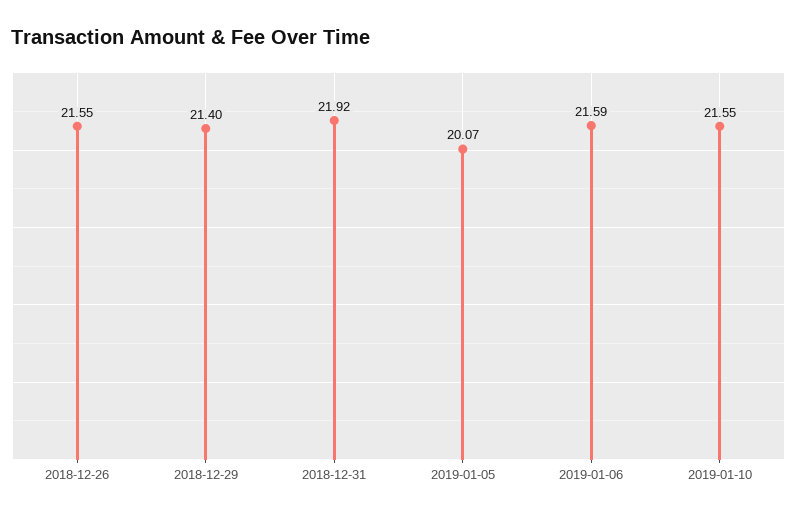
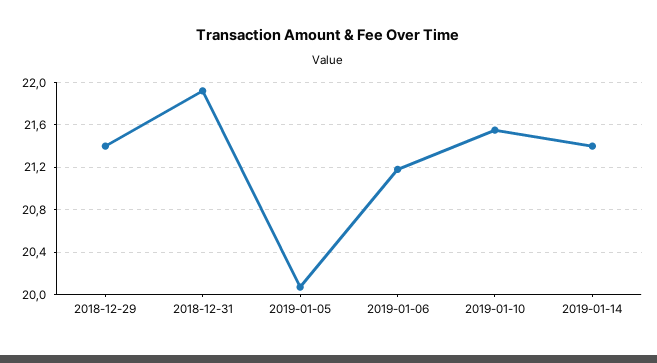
2018-12-26: 21.55 -> none
2019-01-06: 21.59 -> 21.2
2019-01-14: none -> 21.4

